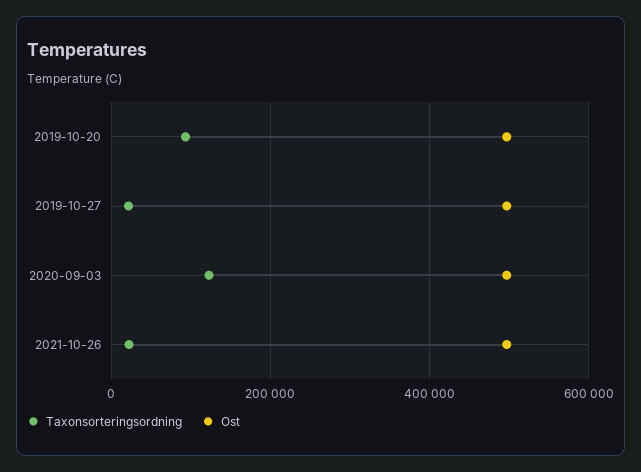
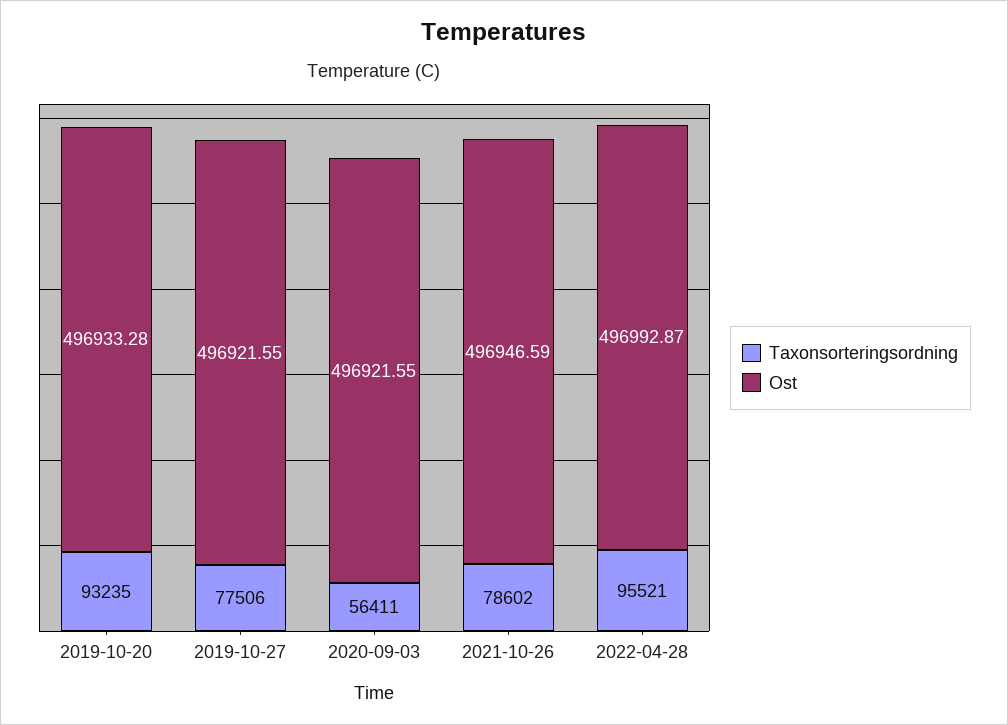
Taxonsorteringsordning, 2019-10-27: 20000 -> 77506
Taxonsorteringsordning, 2020-09-03: 120000 -> 56411
Taxonsorteringsordning, 2021-10-26: 20000 -> 78602
Taxonsorteringsordning, 2022-04-28: none -> 95521
Ost, 2022-04-28: none -> 496992.87

